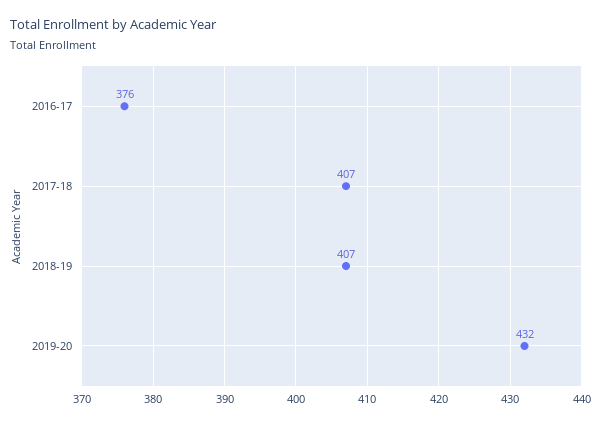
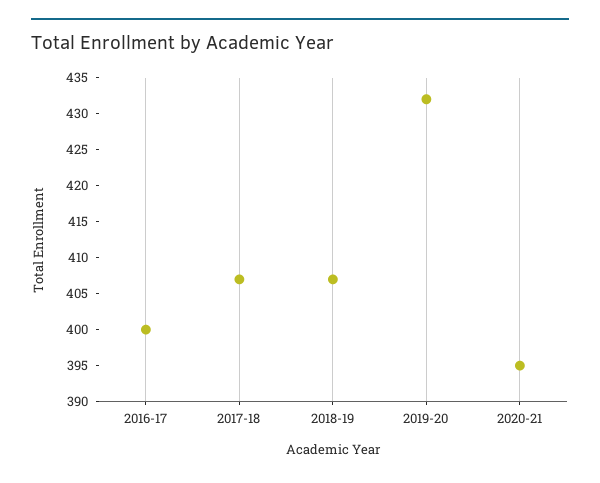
2016-17: 376 -> 400
2020-21: none -> 395

